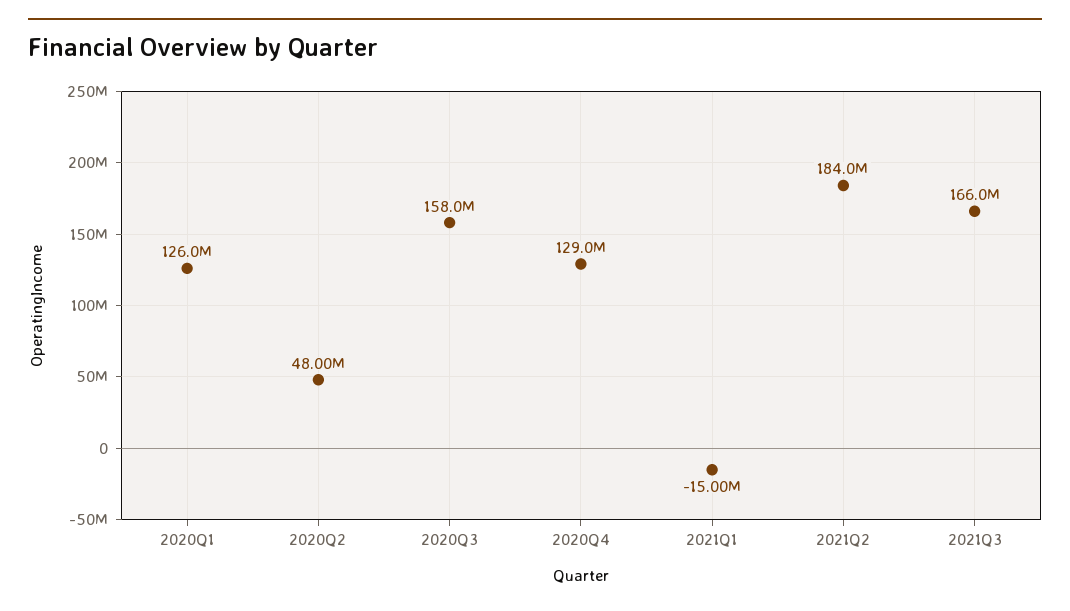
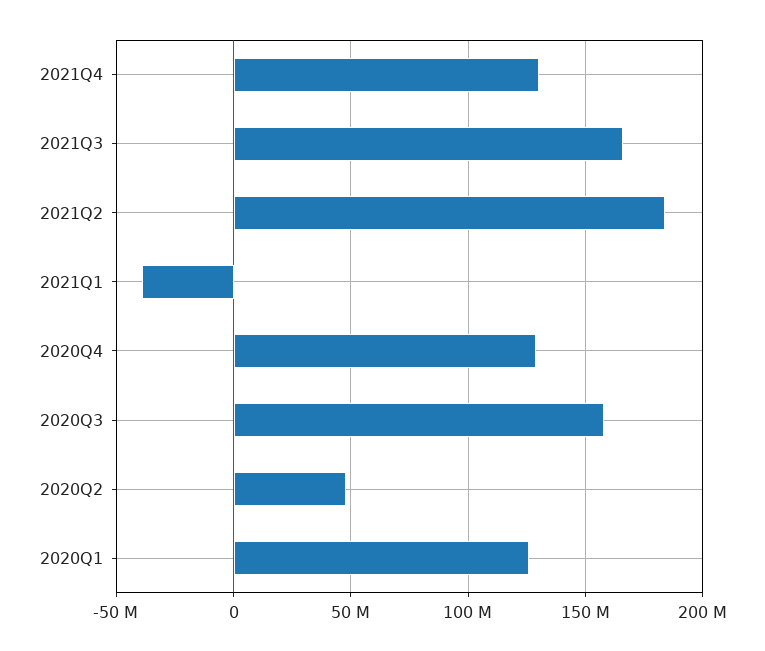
2021Q1: -15000000 -> -40000000
2021Q4: none -> 130000000

